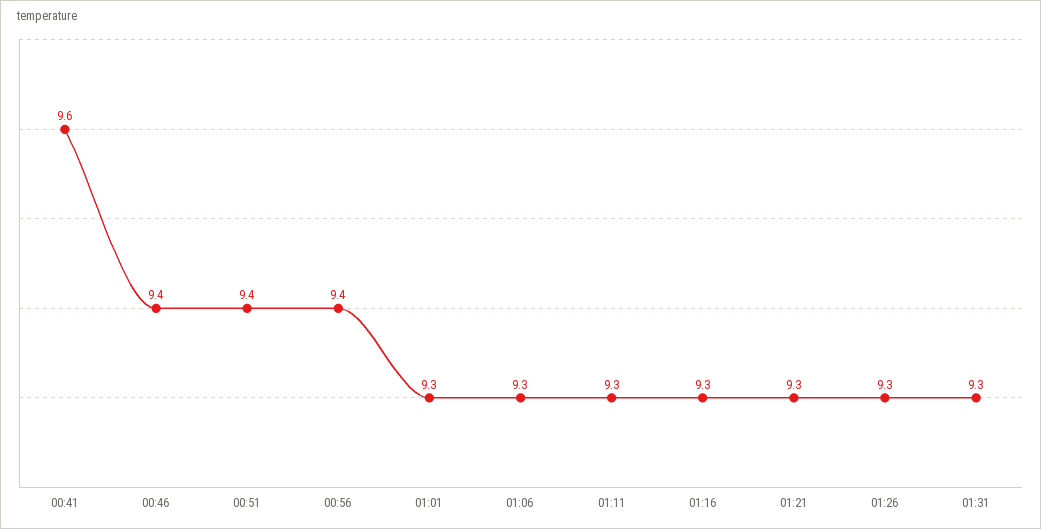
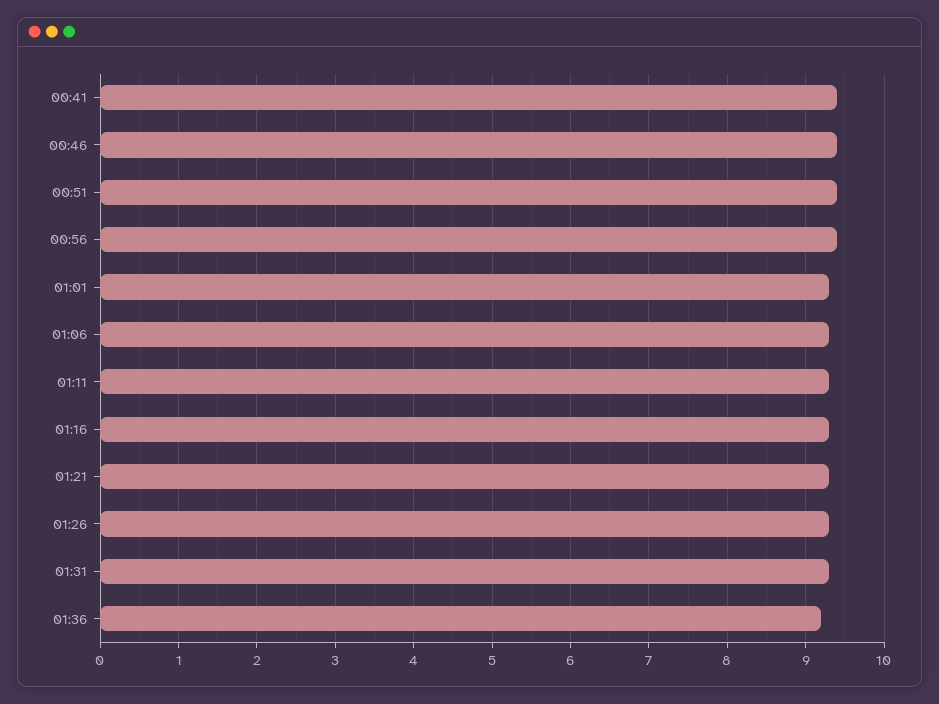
00:41: 9.6 -> 9.4
01:36: none -> 9.2

